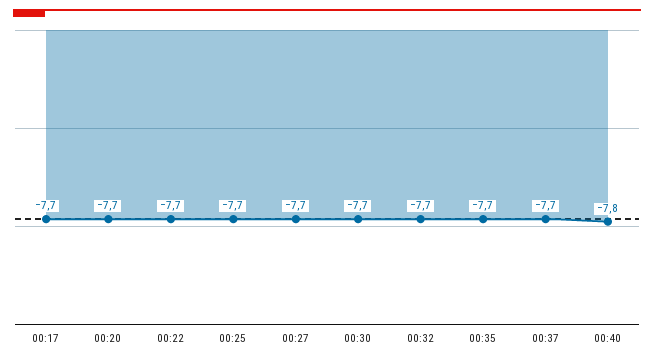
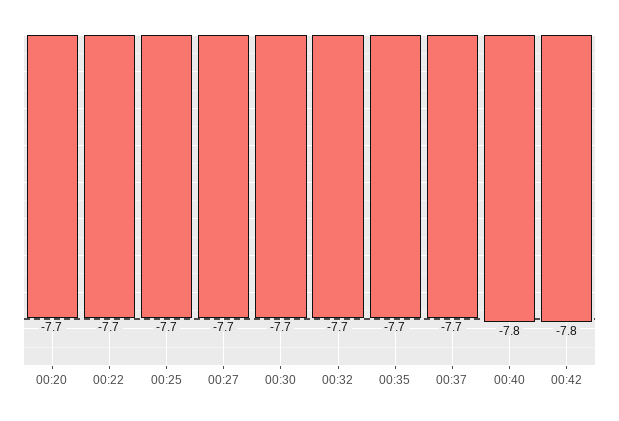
00:17: -7.7 -> none
00:42: none -> -7.8

